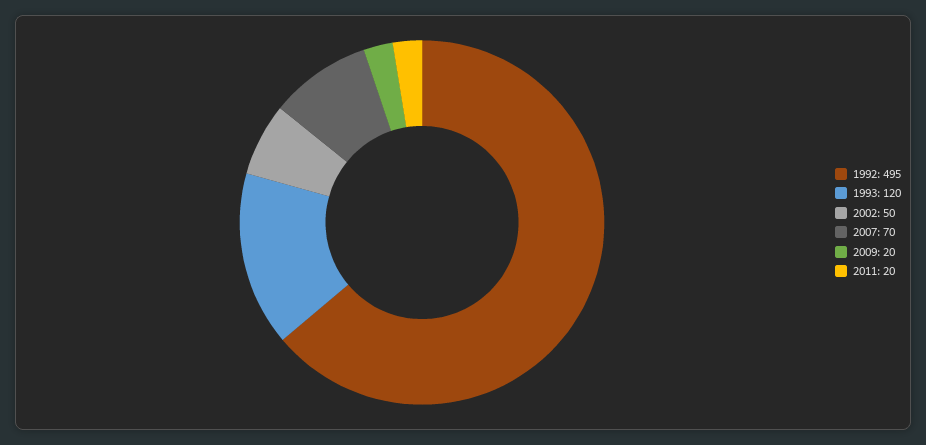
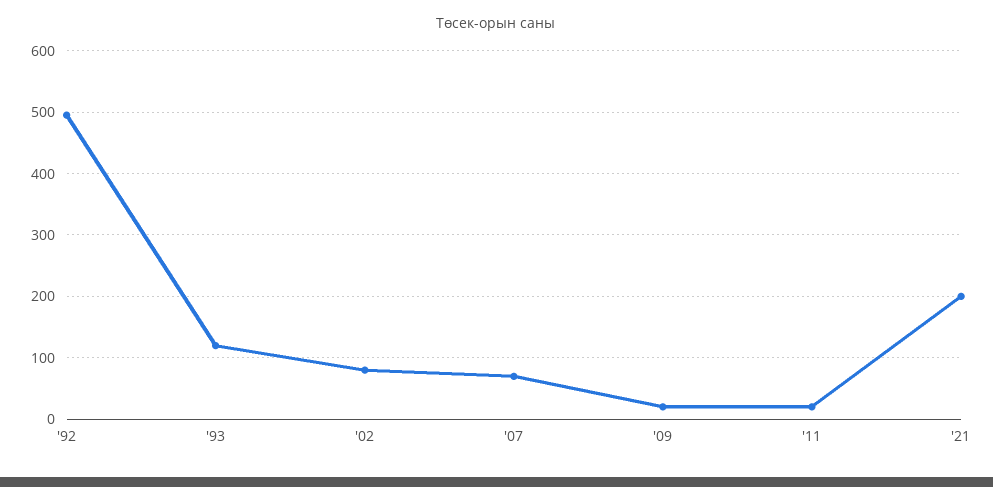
2002: 50 -> 80
'21: none -> 200

